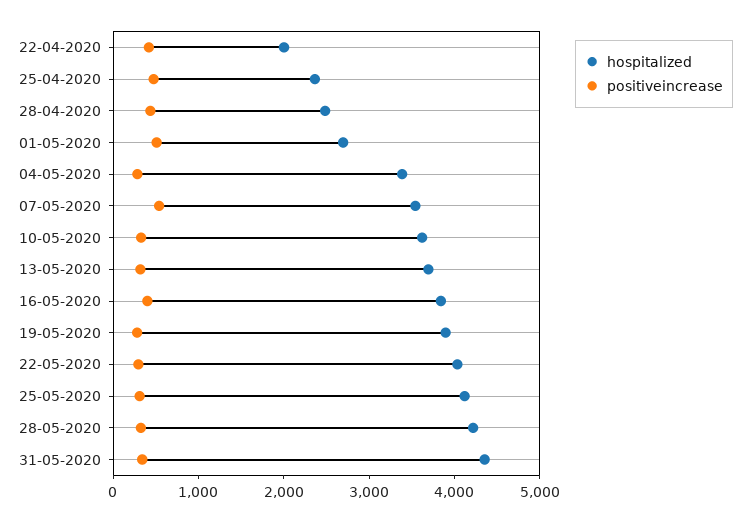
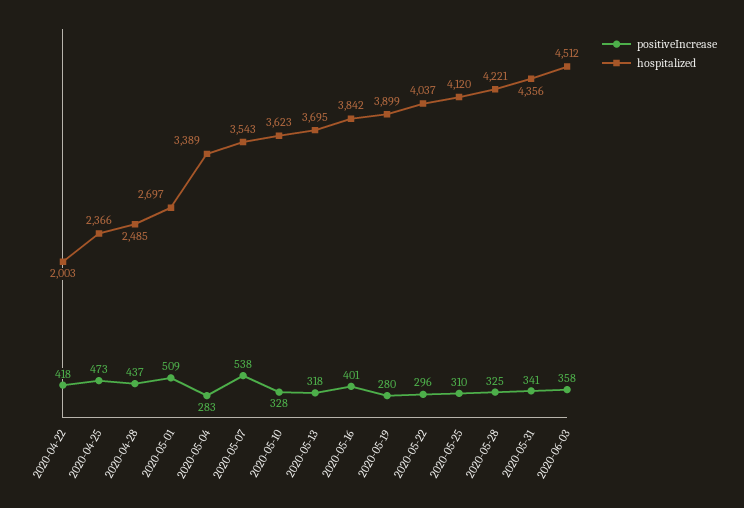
positiveincrease, 2020-06-03: none -> 358
hospitalized, 2020-06-03: none -> 4512

